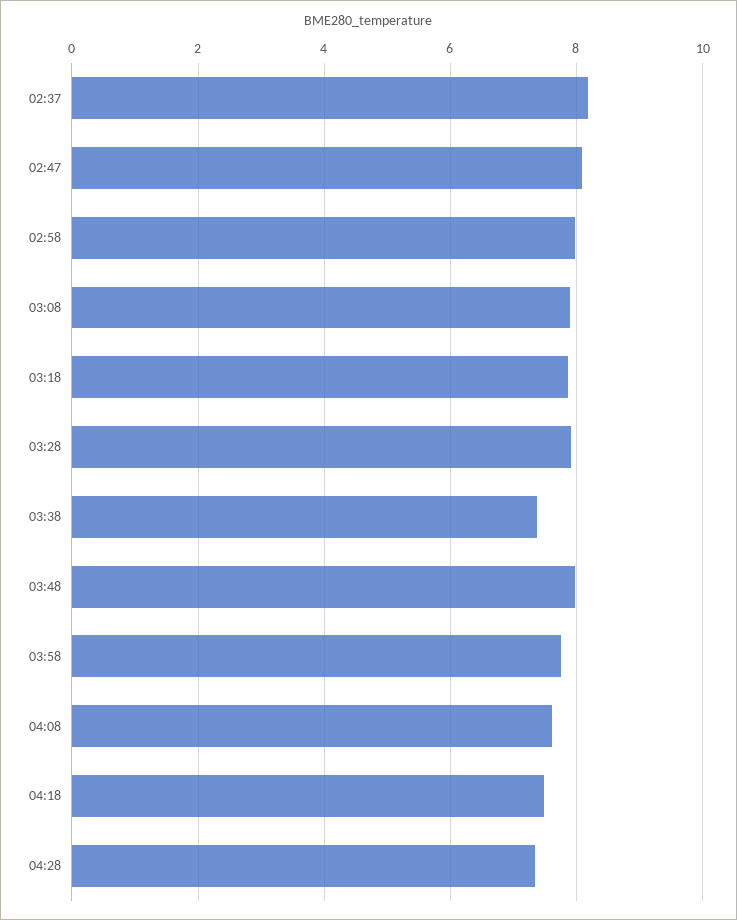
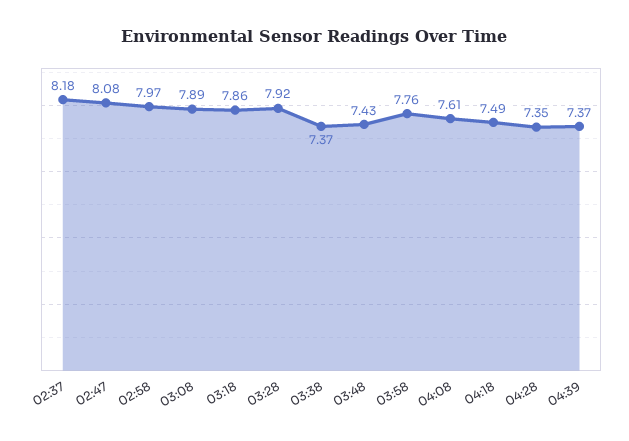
03:48: 8 -> 7.43
04:39: none -> 7.37

